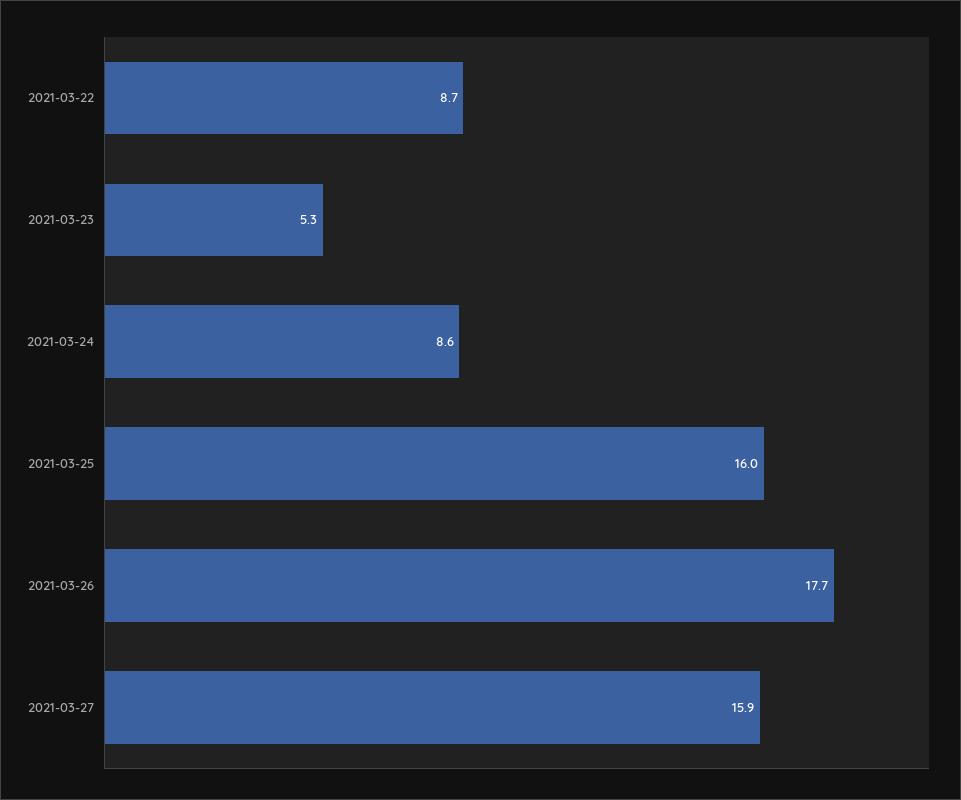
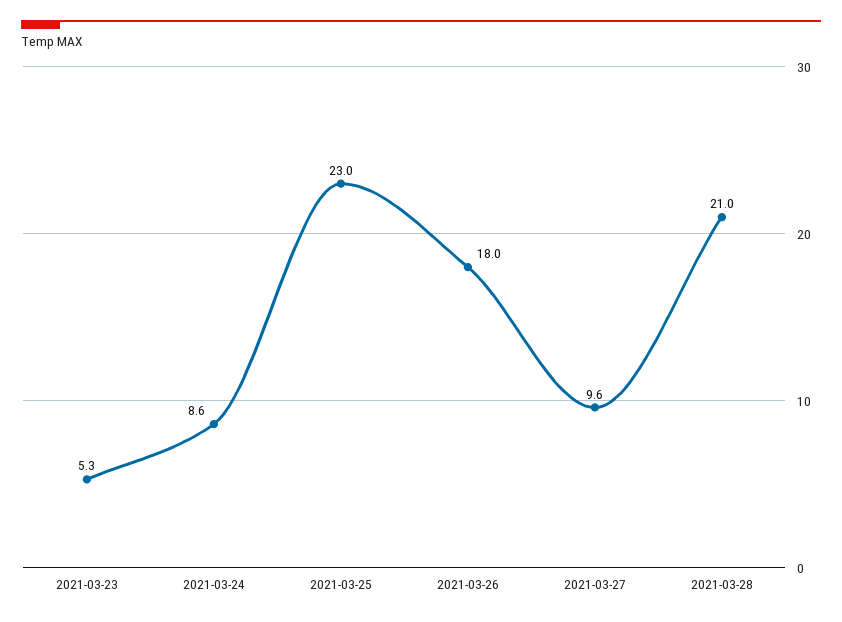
2021-03-22: 8.7 -> none
2021-03-25: 16 -> 23
2021-03-26: 17.7 -> 18
2021-03-27: 15.9 -> 9.6
2021-03-28: none -> 21

